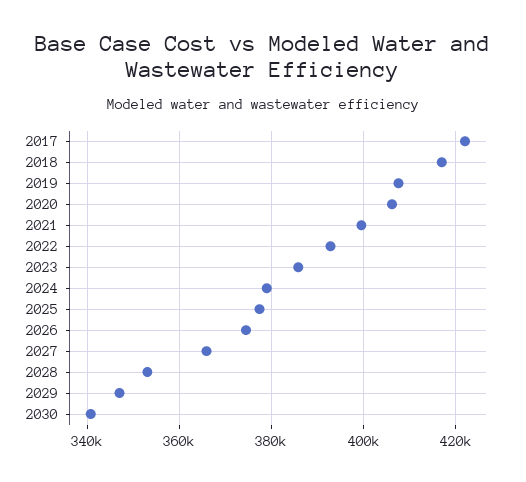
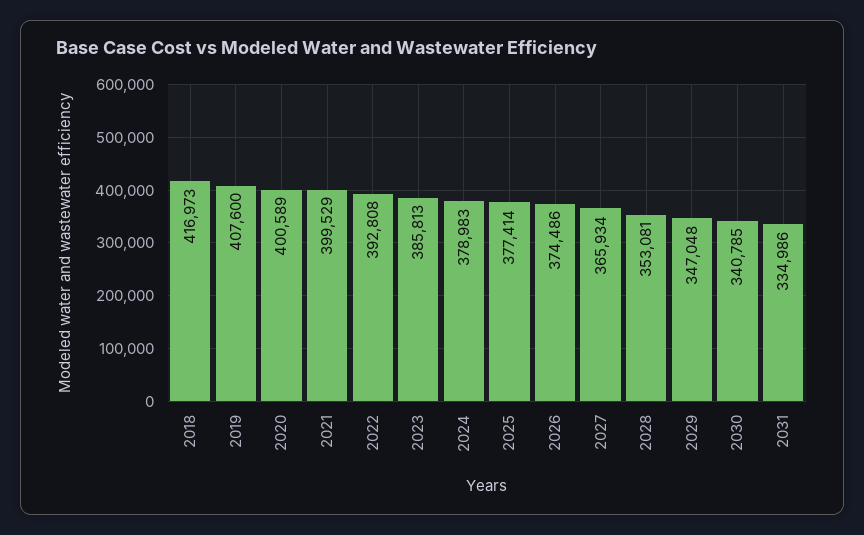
2017: 422000 -> none
2020: 406000 -> 400589
2031: none -> 334986

